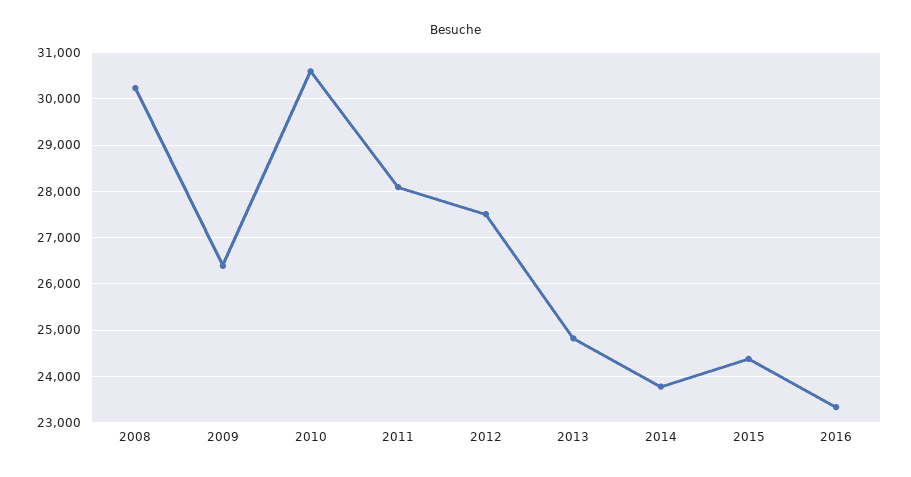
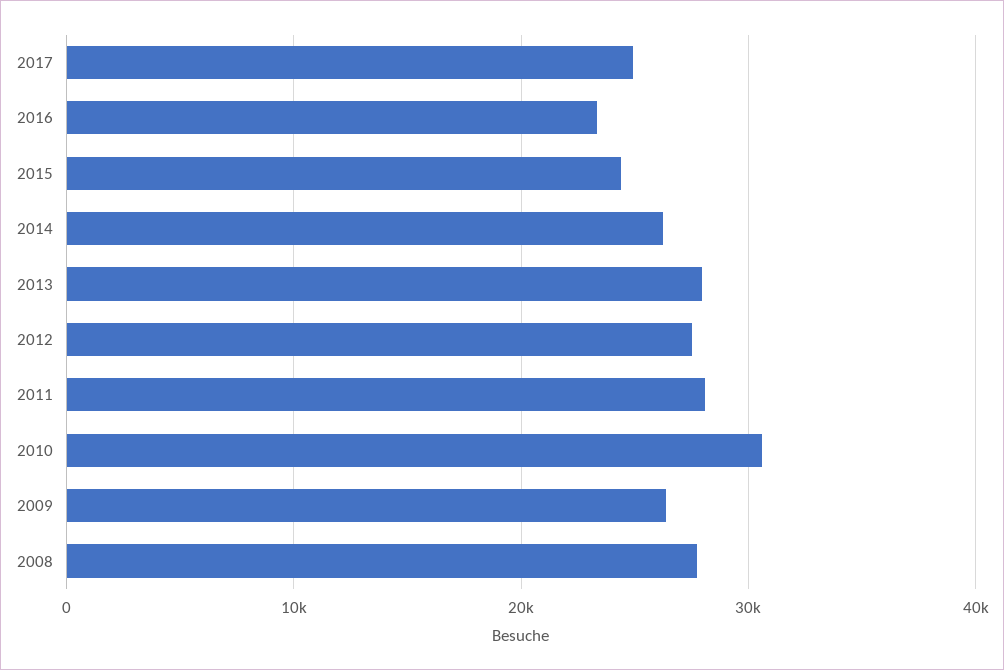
2008: 30200 -> 28000
2013: 24800 -> 28000
2014: 23800 -> 26000
2017: none -> 25000

